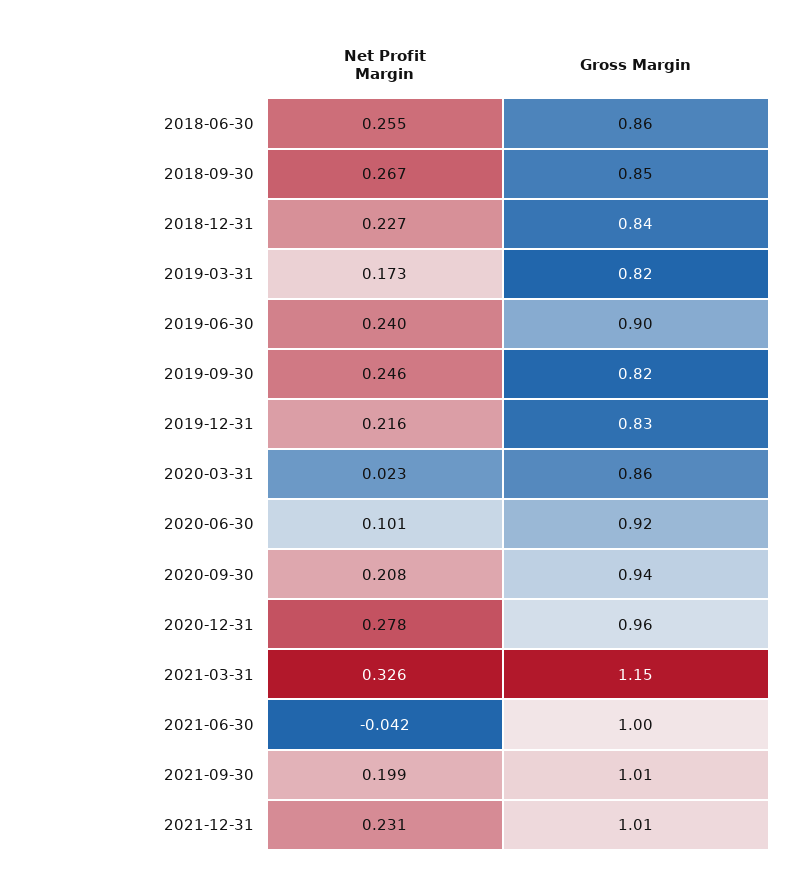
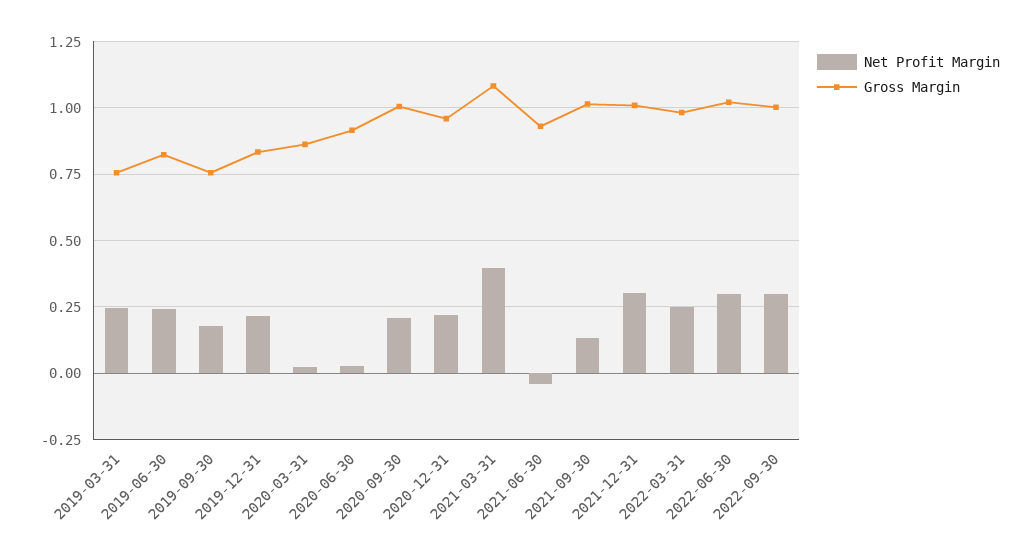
Net Profit Margin, 2018-06-30: 0.255 -> none
Gross Margin, 2018-06-30: 0.86 -> none
Net Profit Margin, 2018-09-30: 0.267 -> none
Gross Margin, 2018-09-30: 0.85 -> none
Net Profit Margin, 2018-12-31: 0.227 -> none
Gross Margin, 2018-12-31: 0.84 -> none
Net Profit Margin, 2019-03-31: 0.173 -> 0.25
Gross Margin, 2019-03-31: 0.82 -> 0.75
Gross Margin, 2019-06-30: 0.9 -> 0.825
Net Profit Margin, 2019-09-30: 0.246 -> 0.175
Gross Margin, 2019-09-30: 0.82 -> 0.75
Net Profit Margin, 2020-06-30: 0.101 -> 0.025
Gross Margin, 2020-09-30: 0.94 -> 1
Net Profit Margin, 2020-12-31: 0.278 -> 0.225
Net Profit Margin, 2021-03-31: 0.326 -> 0.4
Gross Margin, 2021-03-31: 1.15 -> 1.075
Gross Margin, 2021-06-30: 1 -> 0.925
Net Profit Margin, 2021-09-30: 0.199 -> 0.125
Net Profit Margin, 2021-12-31: 0.231 -> 0.3
Net Profit Margin, 2022-03-31: none -> 0.25
Gross Margin, 2022-03-31: none -> 0.975
Net Profit Margin, 2022-06-30: none -> 0.3
Gross Margin, 2022-06-30: none -> 1.025
Net Profit Margin, 2022-09-30: none -> 0.3
Gross Margin, 2022-09-30: none -> 1

